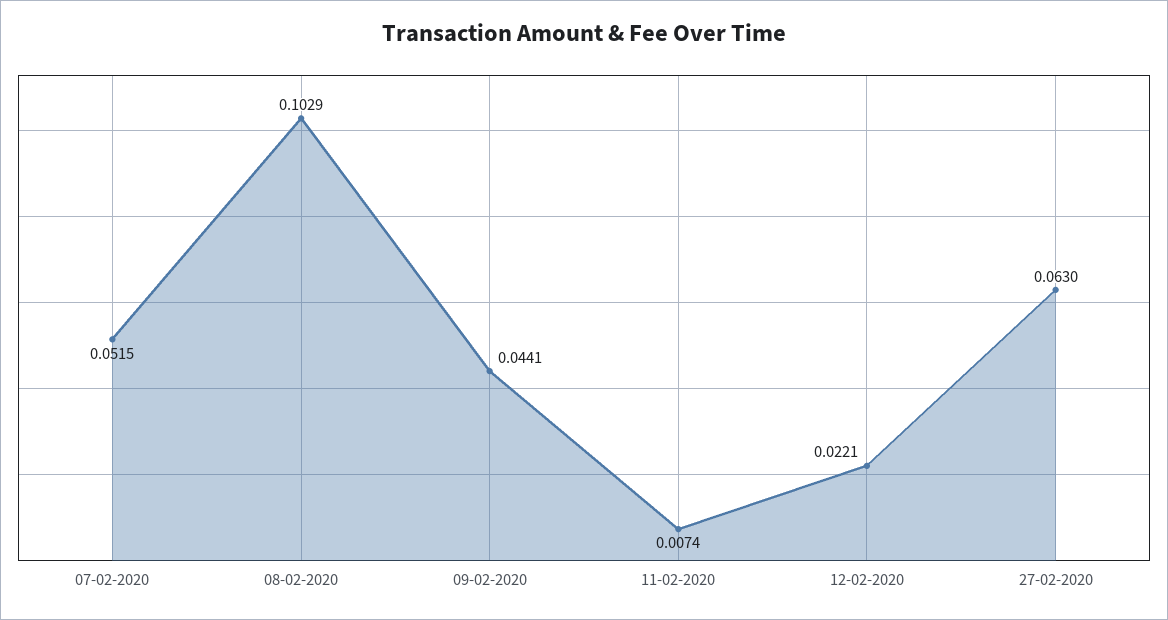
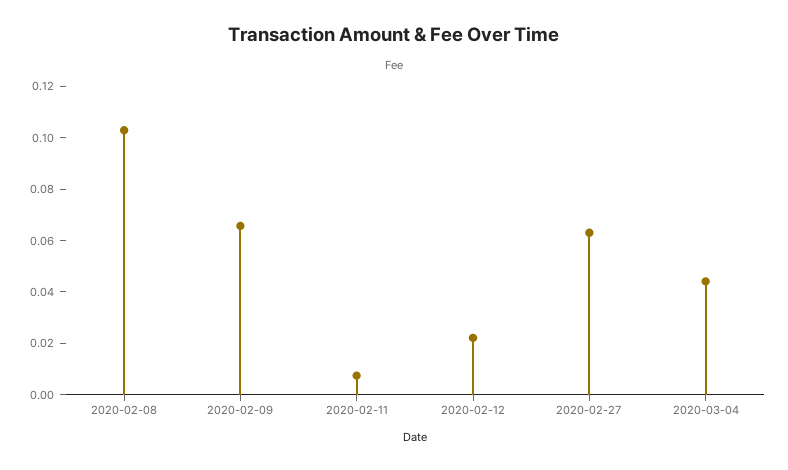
07-02-2020: 0.0515 -> none
09-02-2020: 0.0441 -> 0.065
2020-03-04: none -> 0.045

